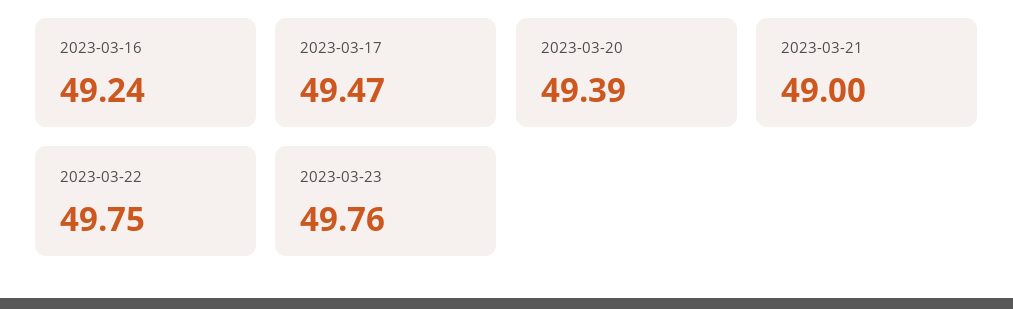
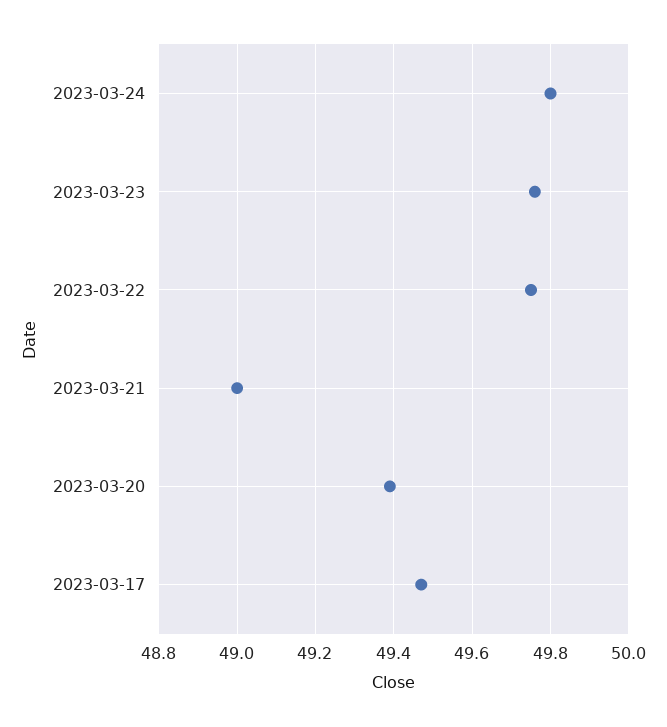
2023-03-16: 49.24 -> none
2023-03-24: none -> 49.8

